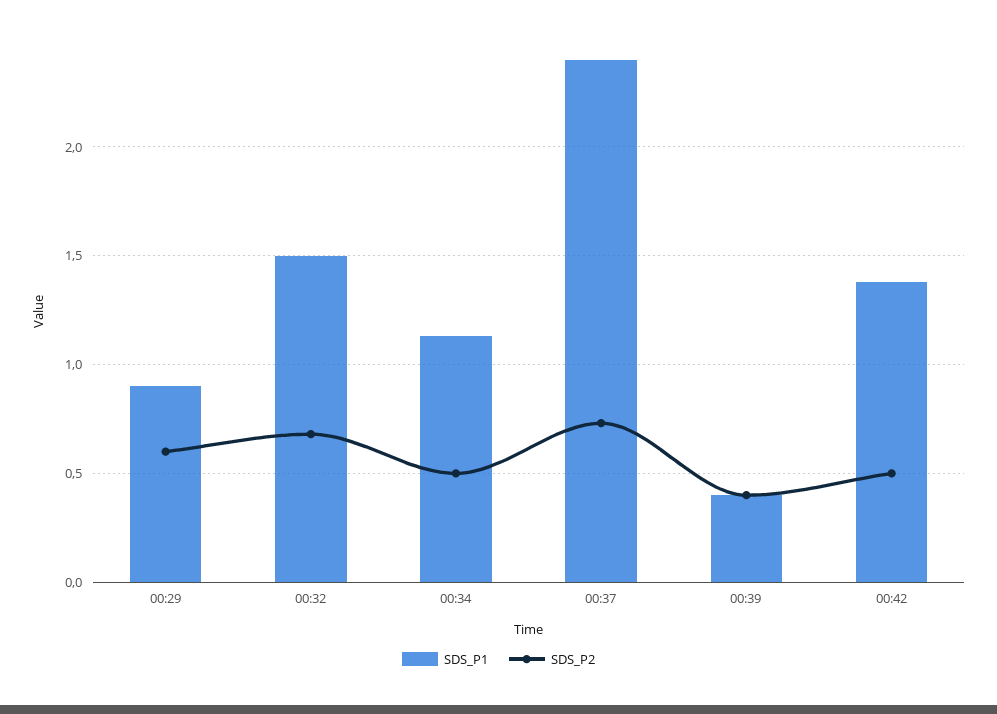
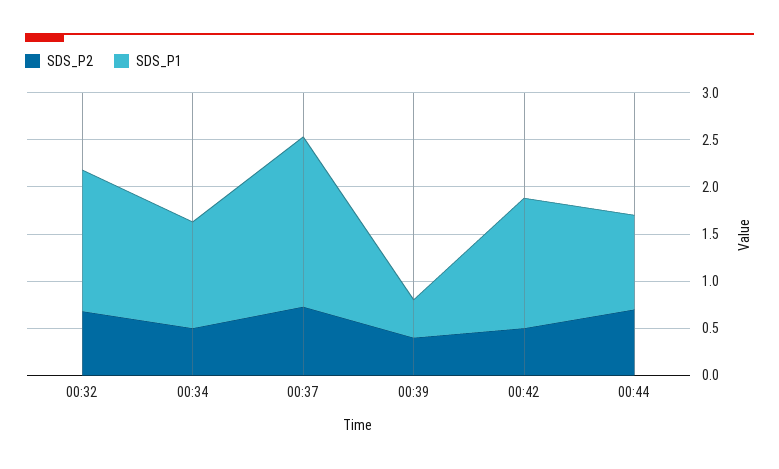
SDS_P1, 00:29: 0.9 -> none
SDS_P2, 00:29: 0.6 -> none
SDS_P1, 00:37: 2.4 -> 1.8
SDS_P2, 00:44: none -> 0.7
SDS_P1, 00:44: none -> 1

